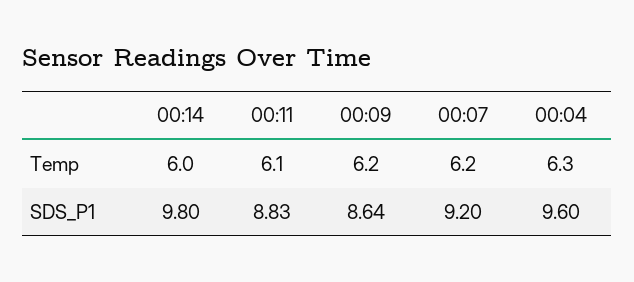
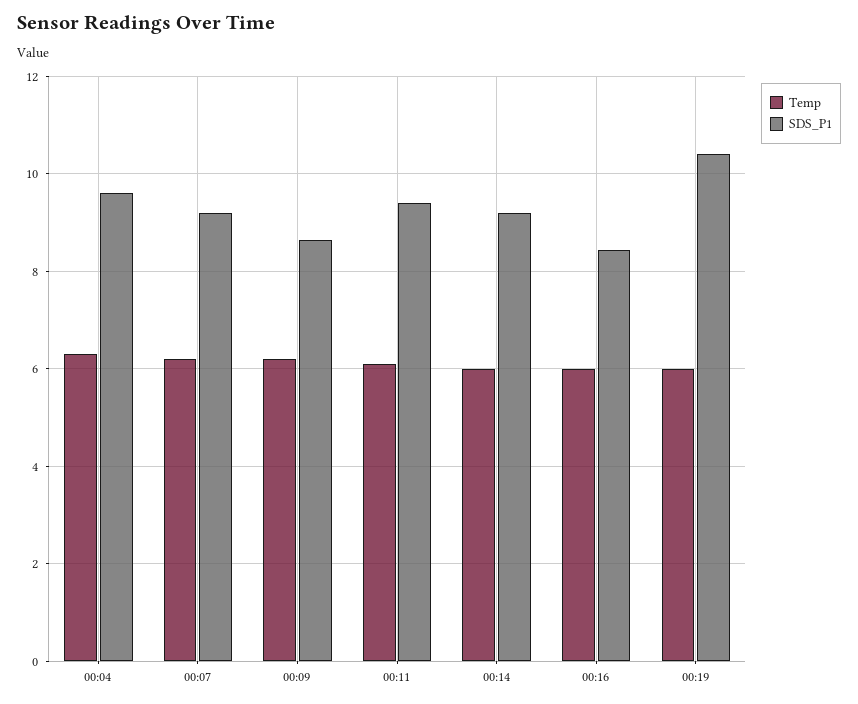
SDS_P1, 00:14: 9.8 -> 9.2
SDS_P1, 00:11: 8.83 -> 9.4
Temp, 00:16: none -> 6
SDS_P1, 00:16: none -> 8.4
Temp, 00:19: none -> 6
SDS_P1, 00:19: none -> 10.4

